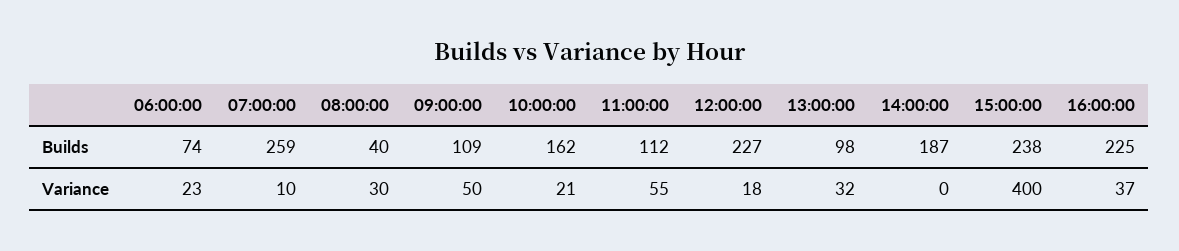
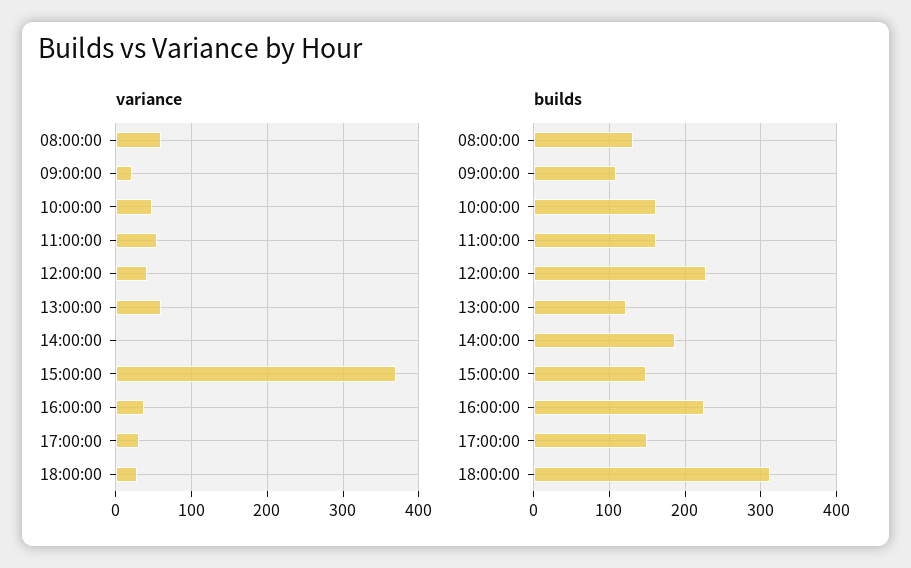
Builds, 06:00:00: 74 -> none
Builds, 07:00:00: 259 -> none
Builds, 08:00:00: 40 -> 130
Builds, 11:00:00: 112 -> 160
Builds, 13:00:00: 98 -> 120
Builds, 15:00:00: 238 -> 150
Variance, 06:00:00: 23 -> none
Variance, 07:00:00: 10 -> none
Variance, 08:00:00: 30 -> 60
Variance, 09:00:00: 50 -> 20
Variance, 10:00:00: 21 -> 50
Variance, 12:00:00: 18 -> 40
Variance, 13:00:00: 32 -> 60
Variance, 15:00:00: 400 -> 370
Variance, 17:00:00: none -> 30
Variance, 18:00:00: none -> 30
Builds, 17:00:00: none -> 150
Builds, 18:00:00: none -> 310

